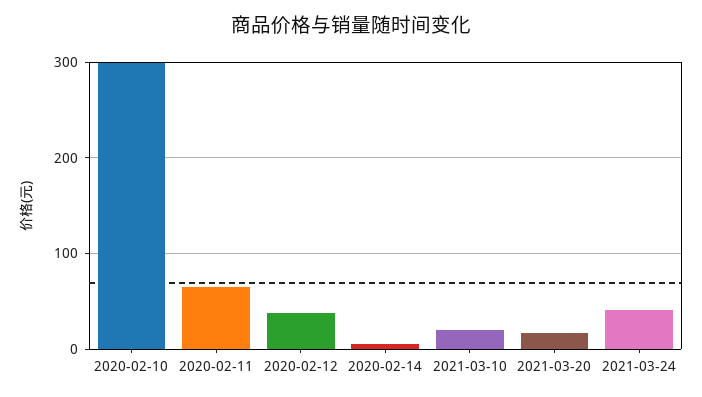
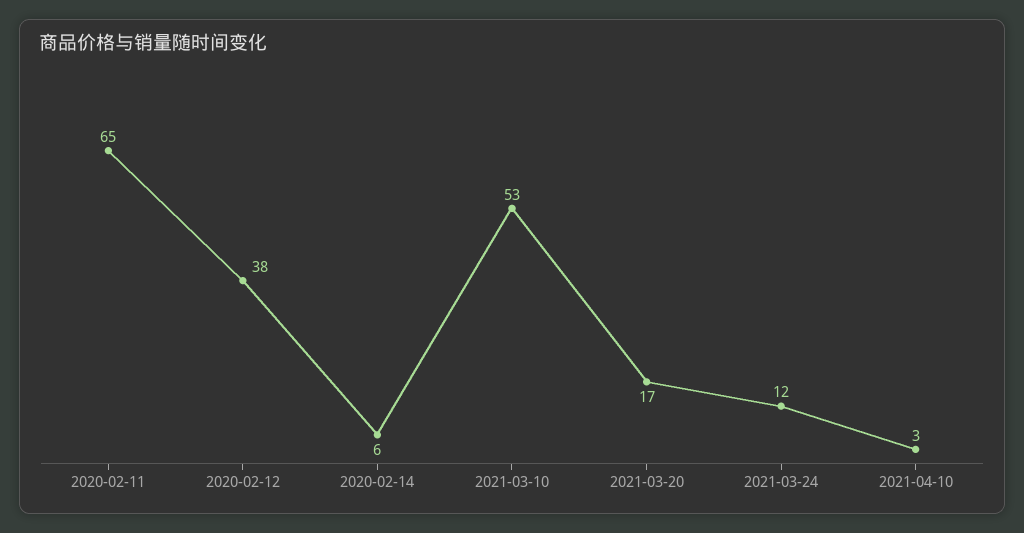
2020-02-10: 300 -> none
2021-03-10: 20 -> 53
2021-03-24: 40 -> 12
2021-04-10: none -> 3

